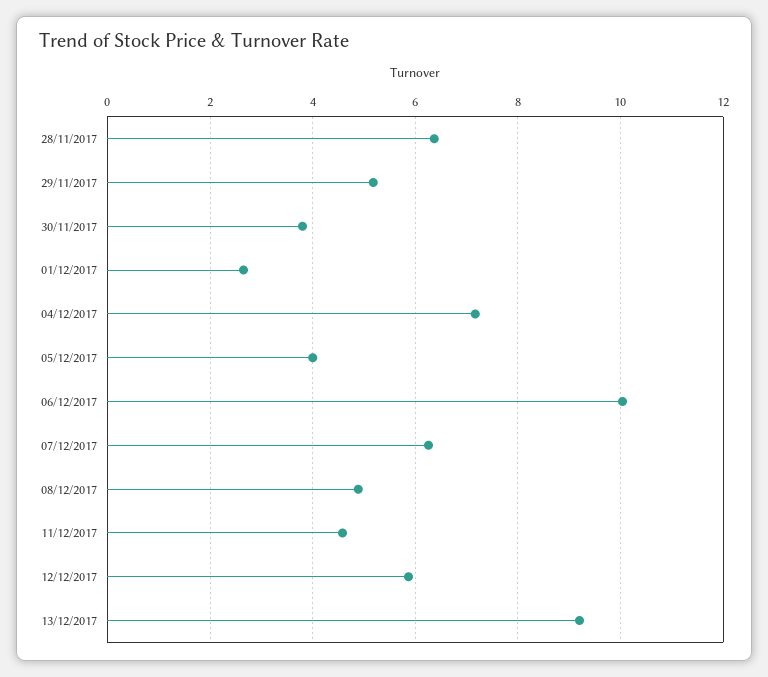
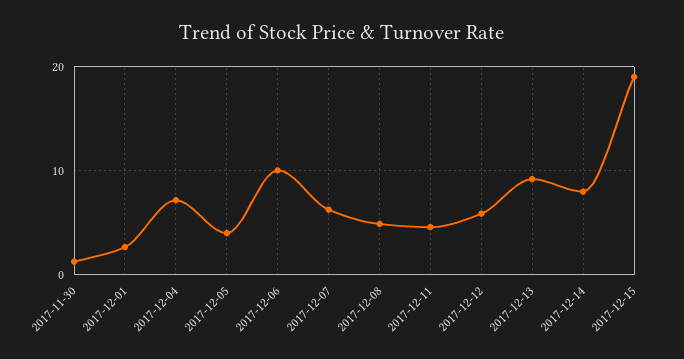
28/11/2017: 6.4 -> none
29/11/2017: 5.2 -> none
30/11/2017: 3.8 -> 1
2017-12-14: none -> 8
2017-12-15: none -> 19

